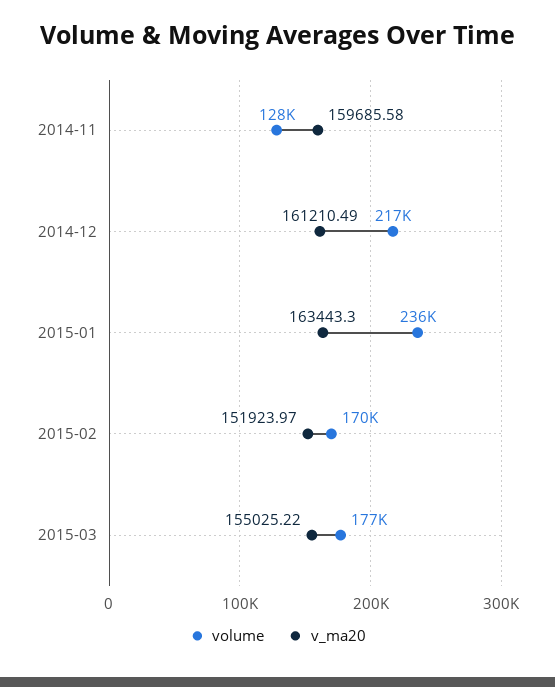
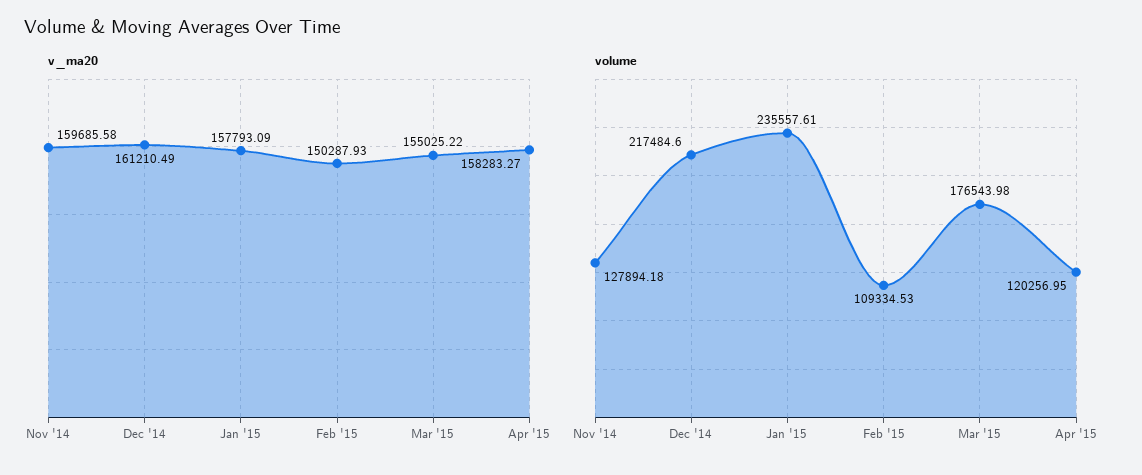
v_ma20, 2015-01: 163443.3 -> 157793.09
volume, 2015-02: 170000 -> 109334.53
v_ma20, 2015-02: 151923.97 -> 150287.93
v_ma20, Apr '15: none -> 158283.27
volume, Apr '15: none -> 120256.95

